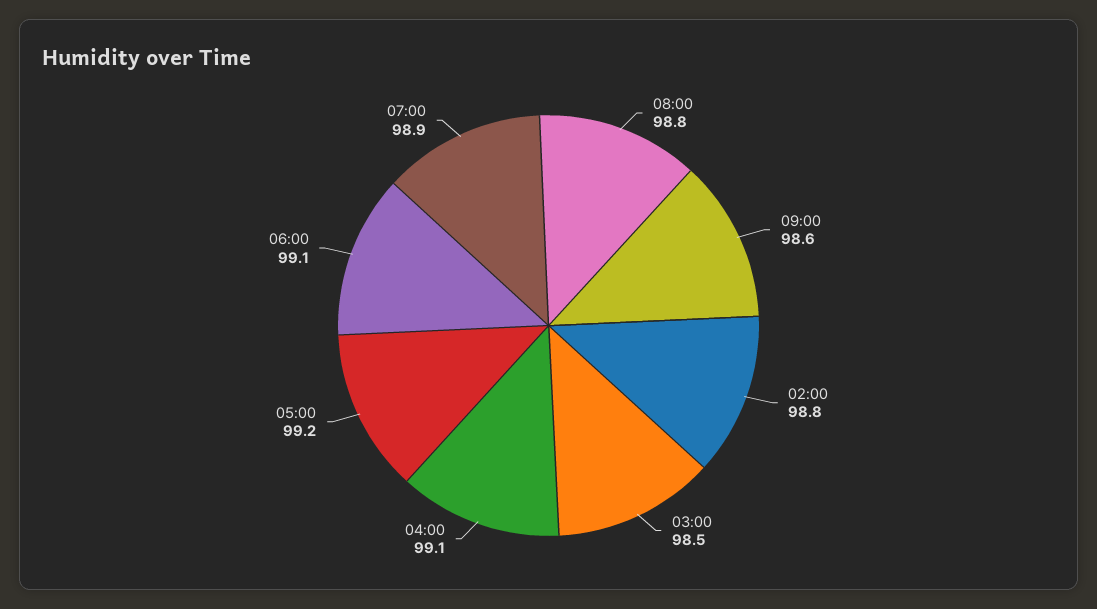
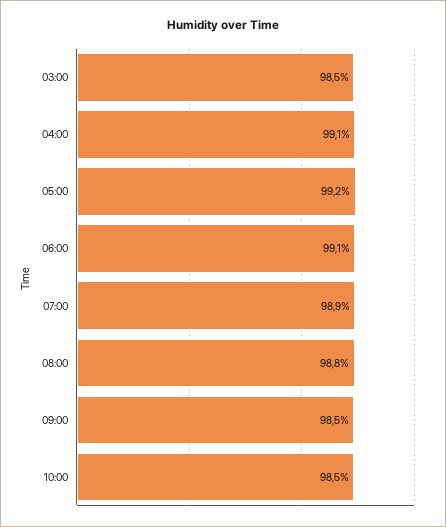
09:00: 98.6 -> 98.5
02:00: 98.8 -> none
10:00: none -> 98.5

